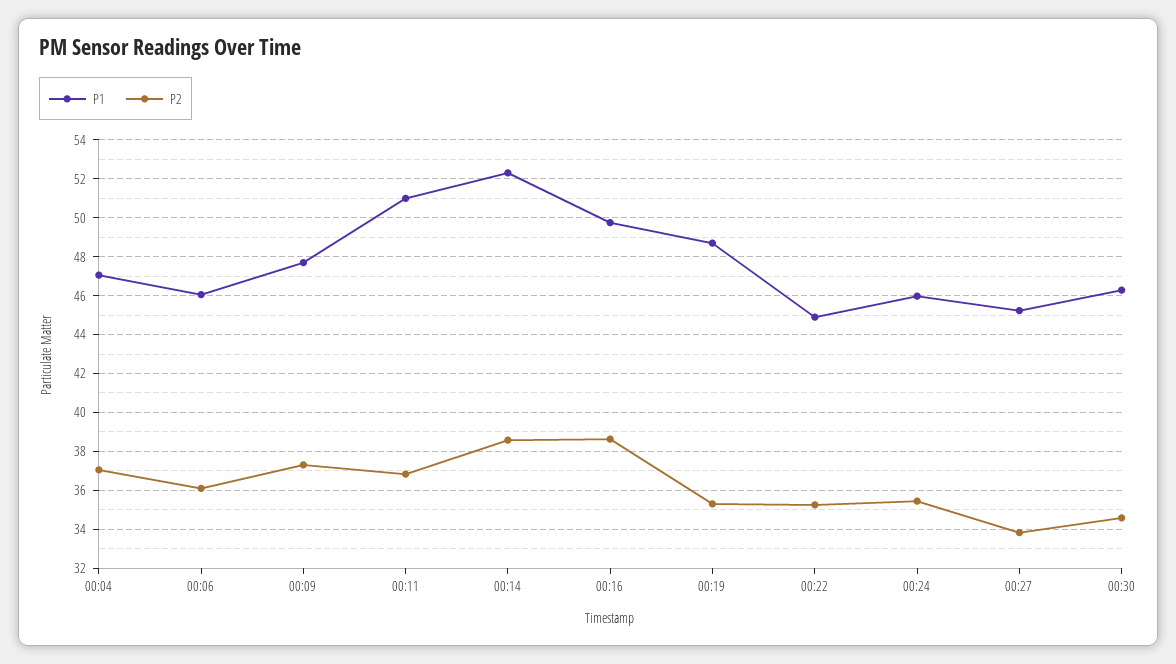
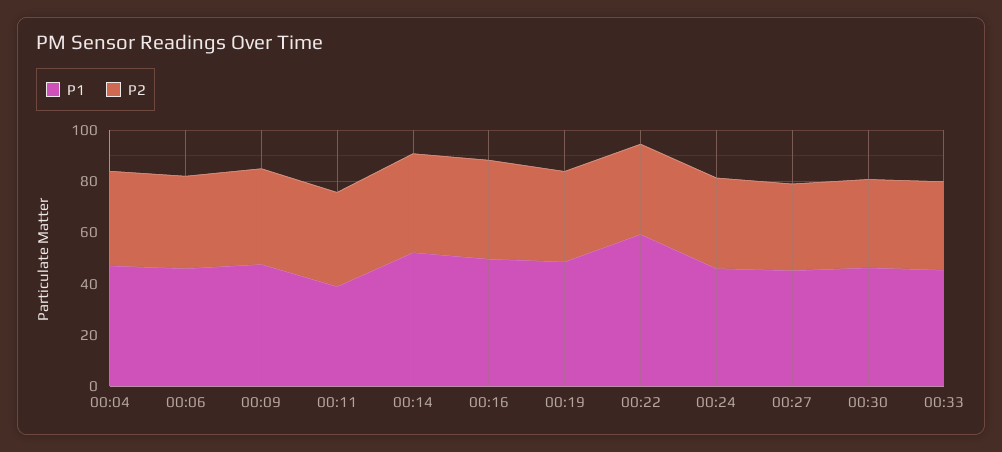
P1, 00:11: 51 -> 40
P1, 00:22: 45 -> 60
P1, 00:33: none -> 45
P2, 00:33: none -> 35

